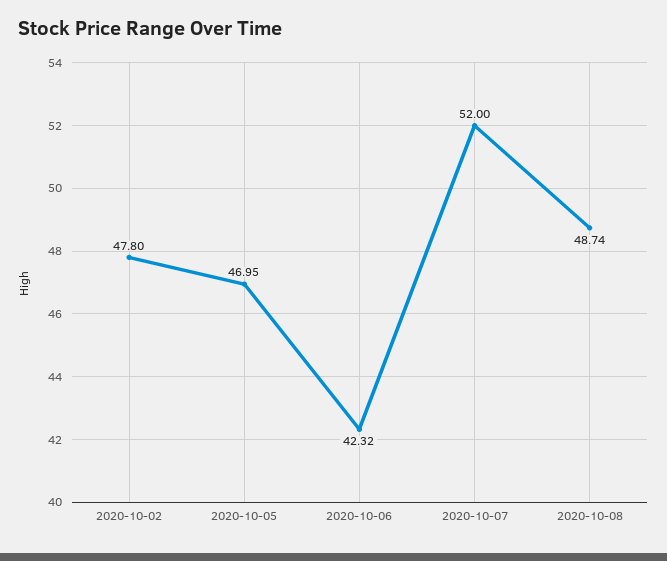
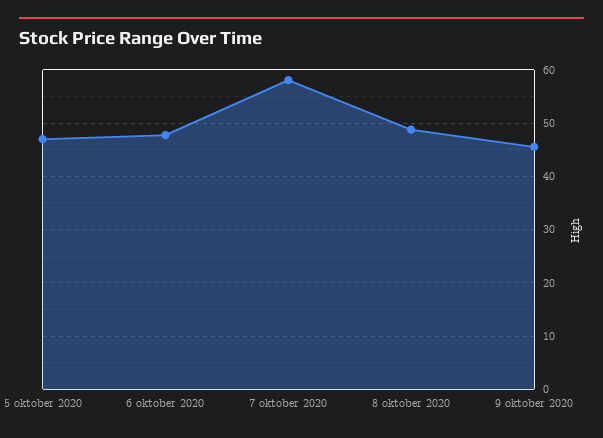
2020-10-02: 47.8 -> none
2020-10-06: 42.32 -> 48
2020-10-07: 52 -> 58
9 oktober 2020: none -> 46

